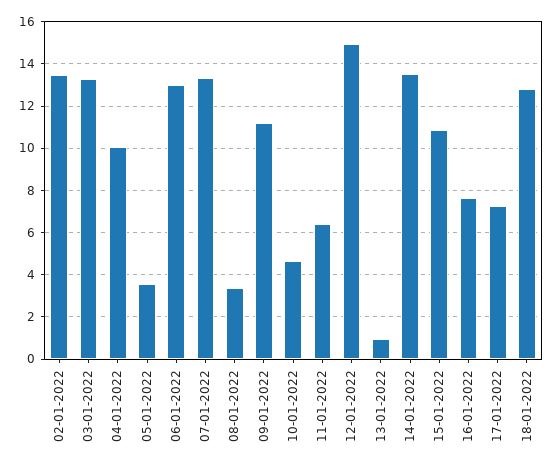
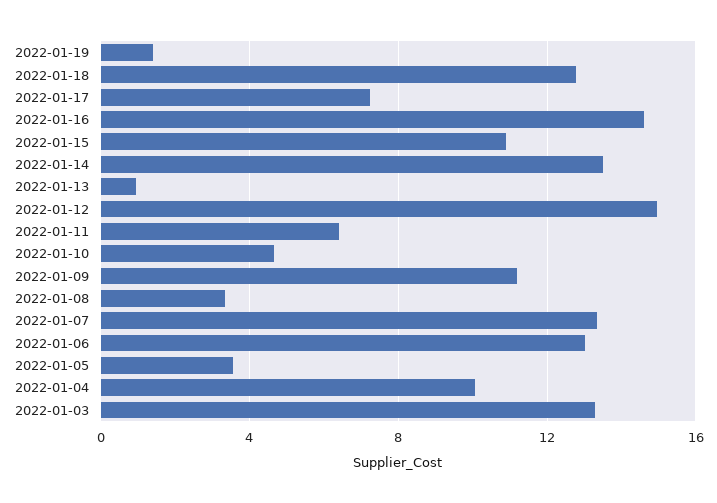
02-01-2022: 13.5 -> none
16-01-2022: 7.5 -> 14.5
2022-01-19: none -> 1.5

